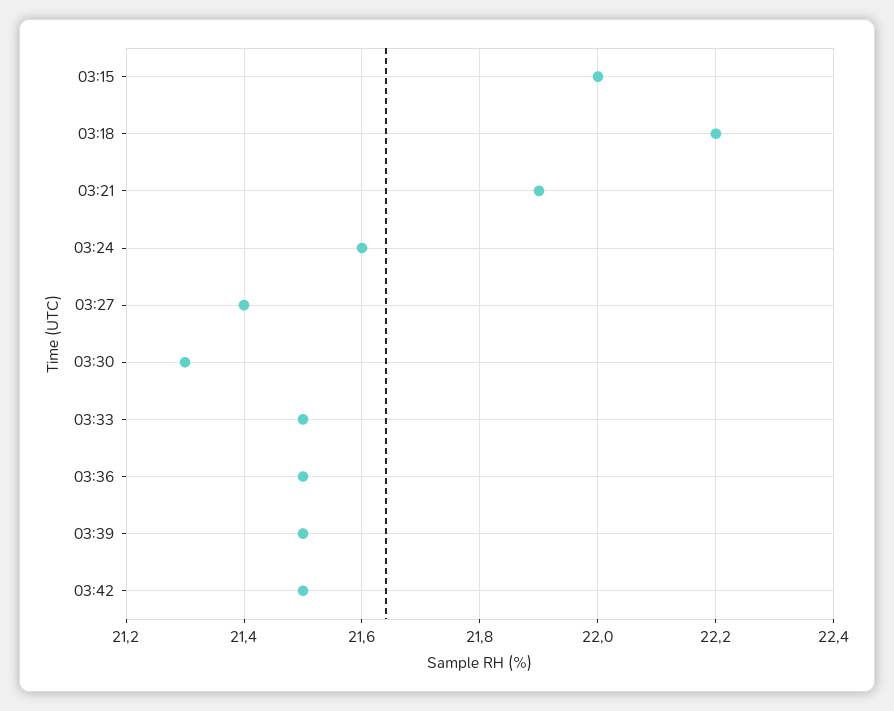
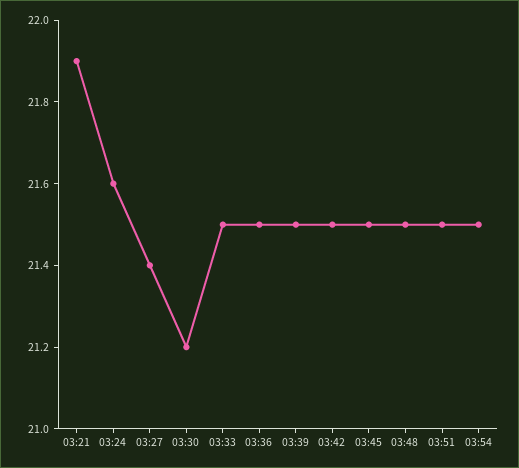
03:15: 22 -> none
03:18: 22.2 -> none
03:30: 21.3 -> 21.2
03:45: none -> 21.5
03:48: none -> 21.5
03:51: none -> 21.5
03:54: none -> 21.5

